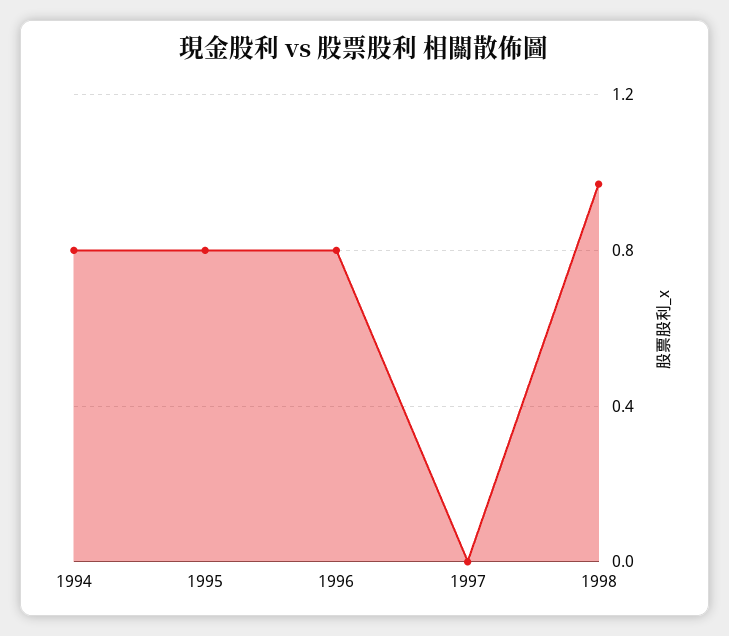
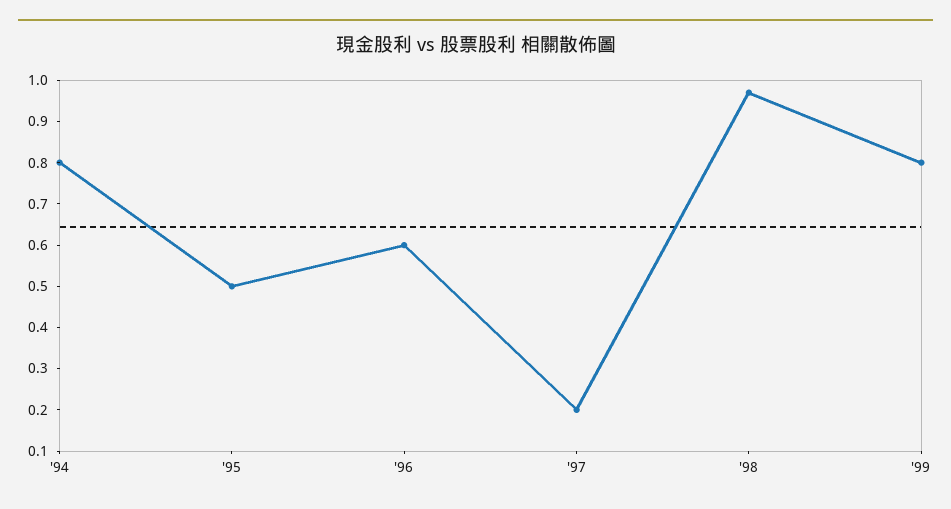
1995: 0.8 -> 0.5
1996: 0.8 -> 0.6
1997: 0 -> 0.2
'99: none -> 0.8

